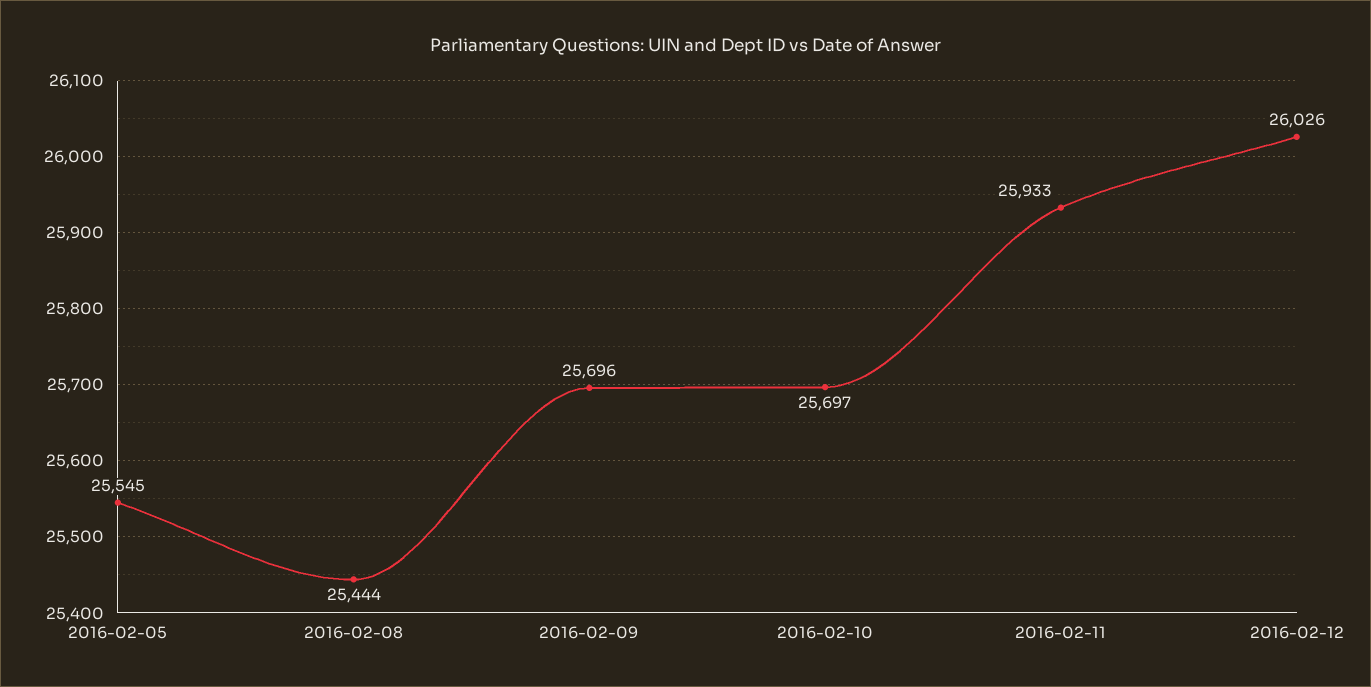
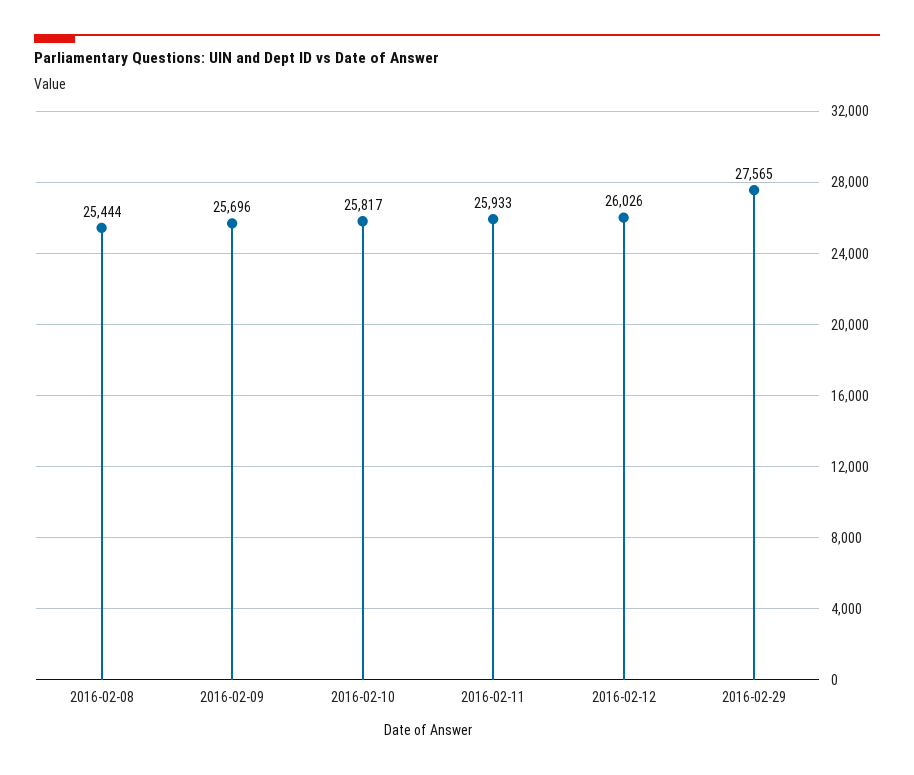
2016-02-05: 25545 -> none
2016-02-10: 25697 -> 25817
2016-02-29: none -> 27565

